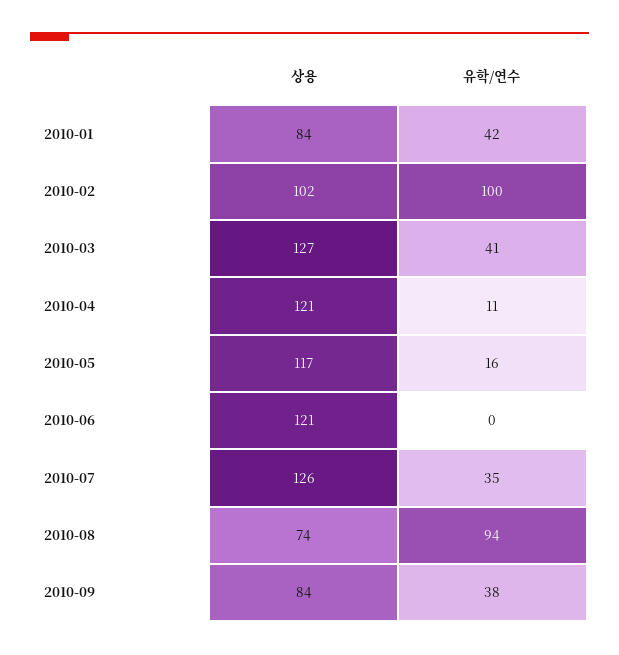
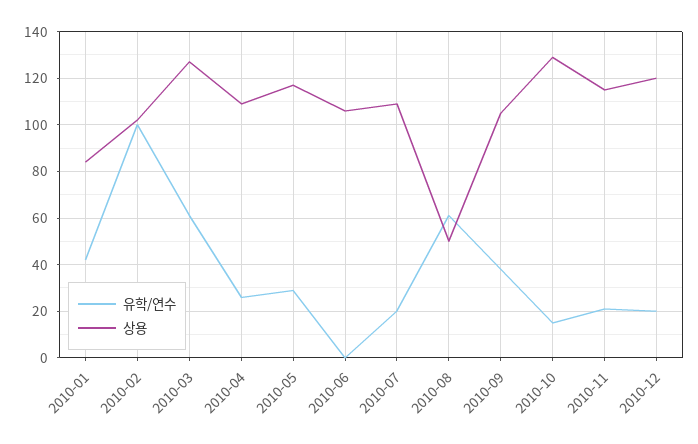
유학/연수, 2010-03: 41 -> 60
상용, 2010-04: 121 -> 110
유학/연수, 2010-04: 11 -> 25
유학/연수, 2010-05: 16 -> 30
상용, 2010-06: 121 -> 105
상용, 2010-07: 126 -> 110
유학/연수, 2010-07: 35 -> 20
상용, 2010-08: 74 -> 50
유학/연수, 2010-08: 94 -> 60
상용, 2010-09: 84 -> 105
유학/연수, 2010-10: none -> 15
상용, 2010-10: none -> 130
유학/연수, 2010-11: none -> 20
상용, 2010-11: none -> 115
유학/연수, 2010-12: none -> 20
상용, 2010-12: none -> 120

